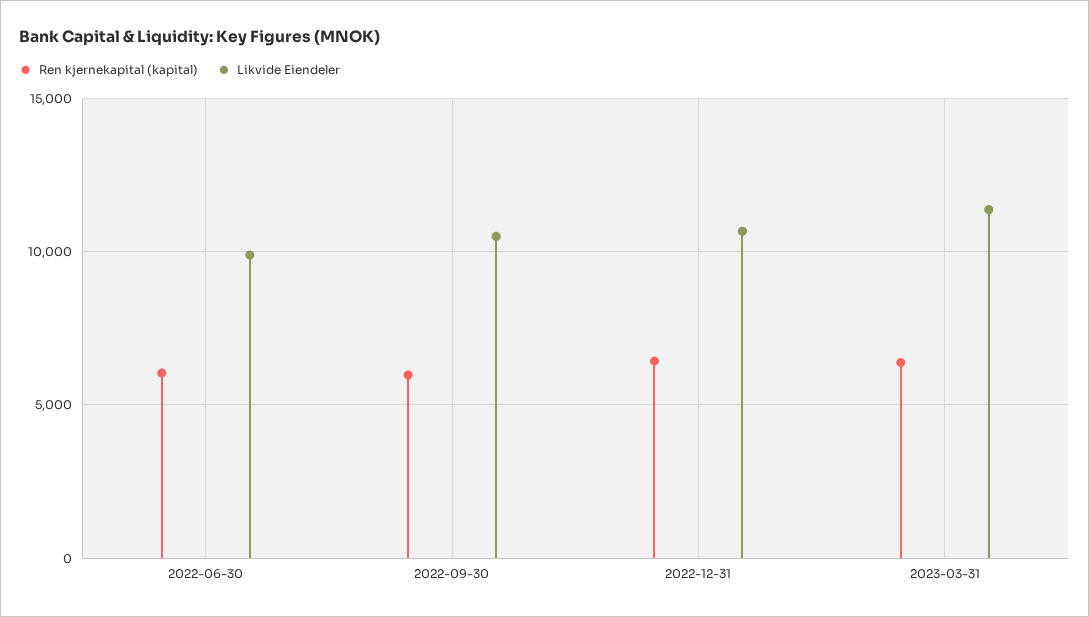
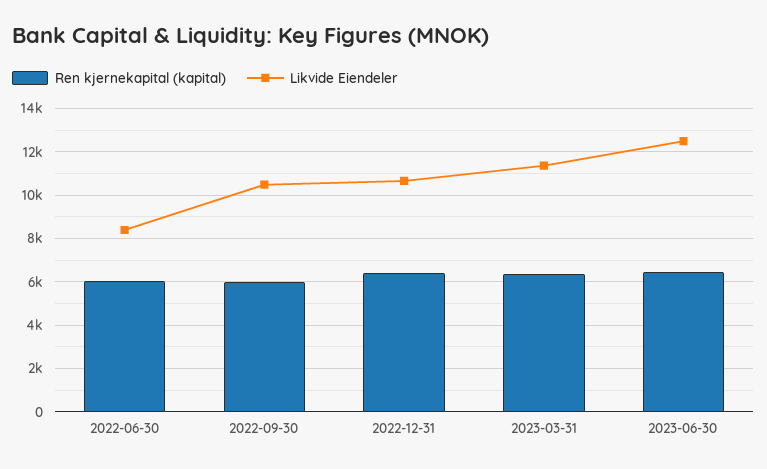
Likvide Eiendeler, 2022-06-30: 10000 -> 8500
Ren kjernekapital (kapital), 2023-06-30: none -> 6500
Likvide Eiendeler, 2023-06-30: none -> 12500

